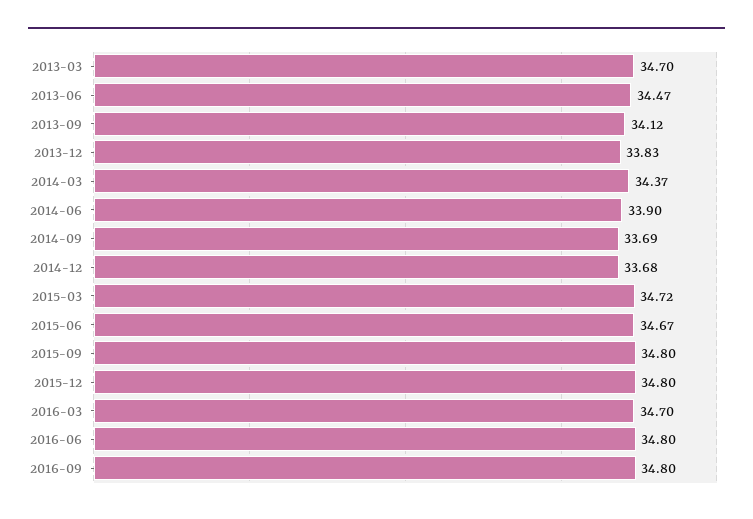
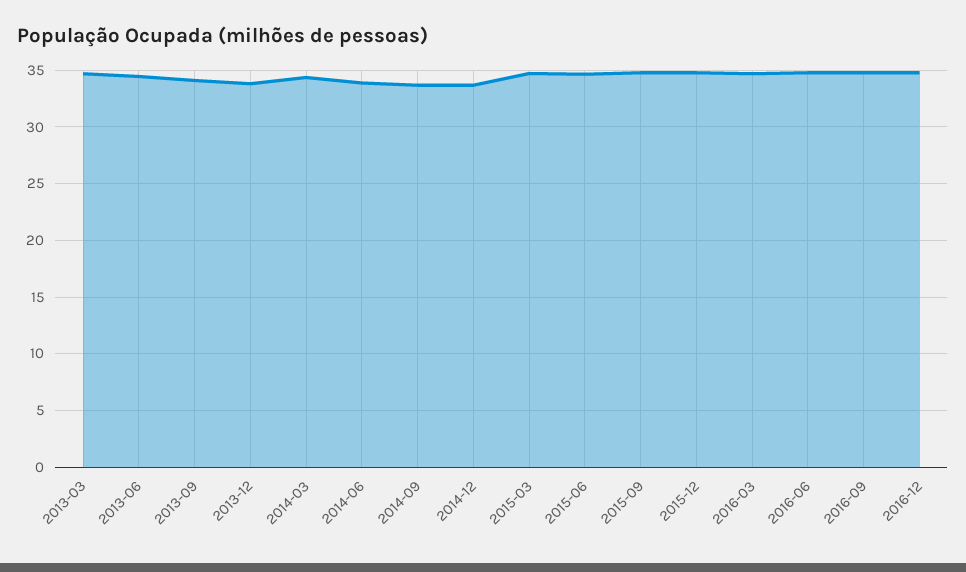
2016-12: none -> 35

